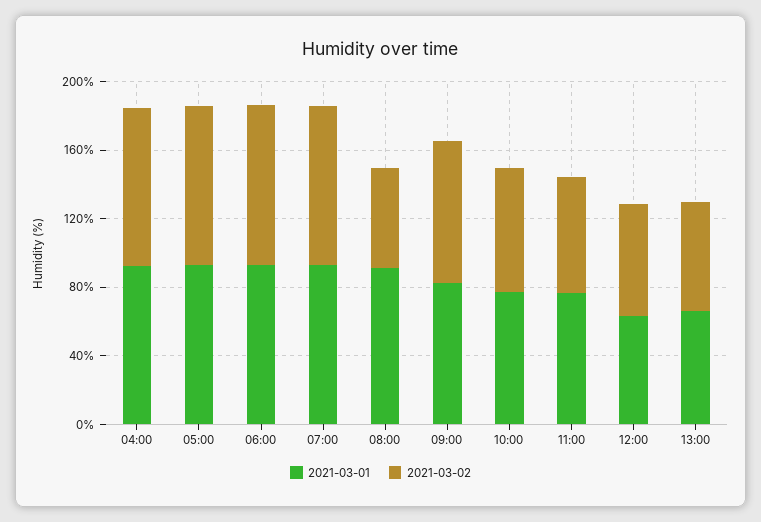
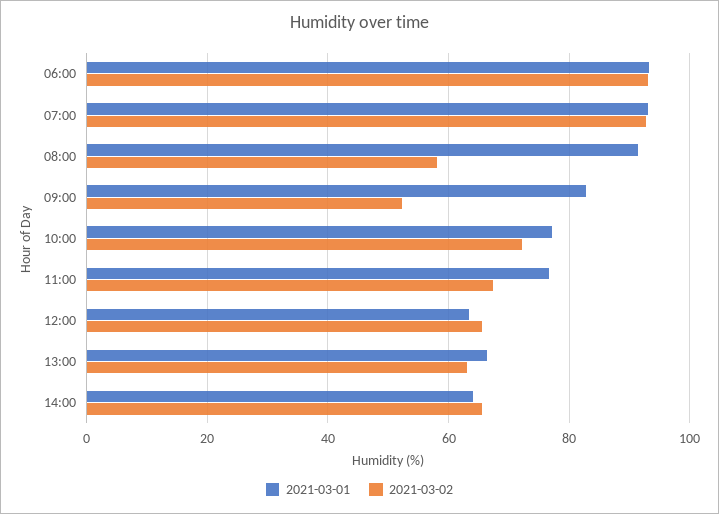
2021-03-01, 04:00: 90 -> none
2021-03-02, 04:00: 90 -> none
2021-03-01, 05:00: 90 -> none
2021-03-02, 05:00: 90 -> none
2021-03-02, 09:00: 80 -> 52
2021-03-01, 14:00: none -> 64
2021-03-02, 14:00: none -> 66

